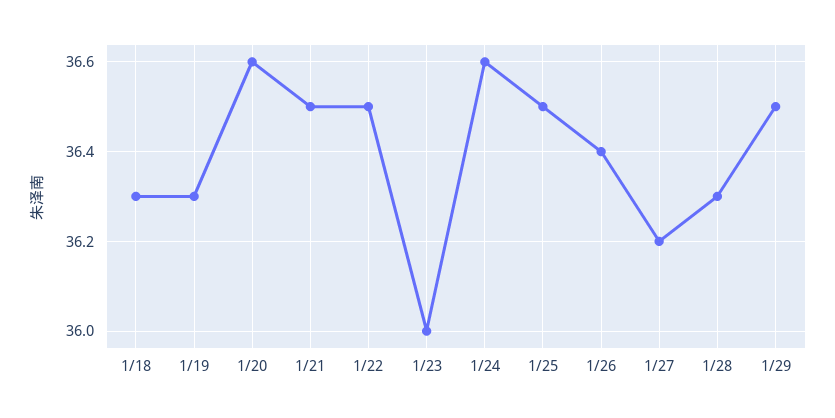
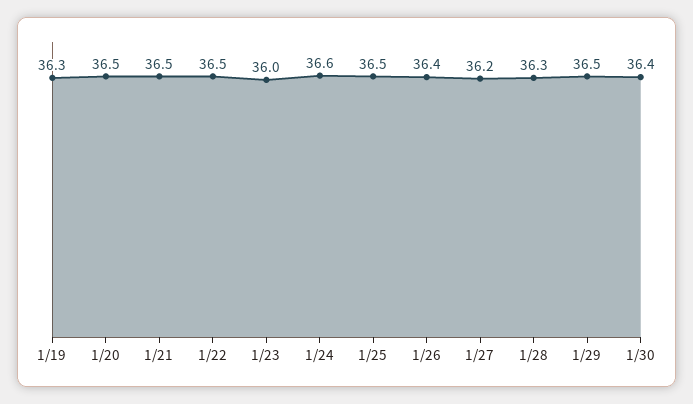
1/18: 36.3 -> none
1/20: 36.6 -> 36.5
1/30: none -> 36.4

